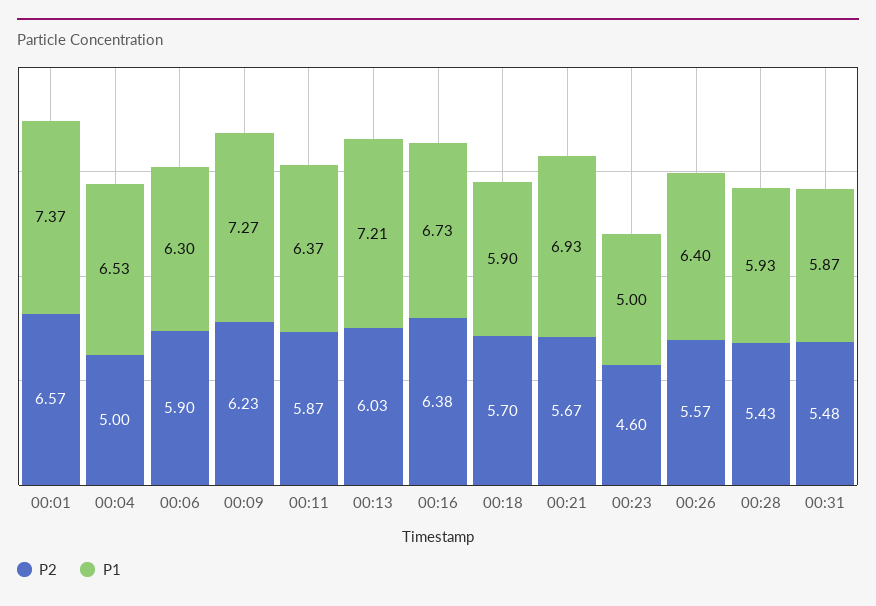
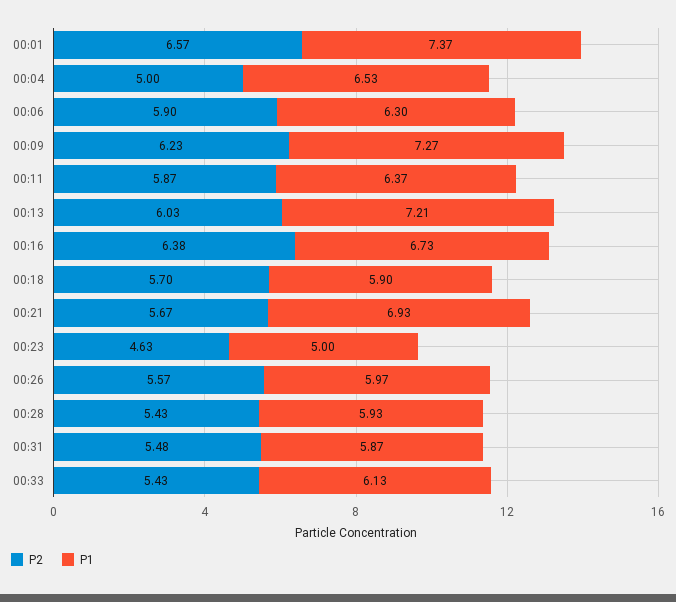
P2, 00:23: 4.6 -> 4.63
P1, 00:26: 6.4 -> 5.97
P2, 00:33: none -> 5.43
P1, 00:33: none -> 6.13

